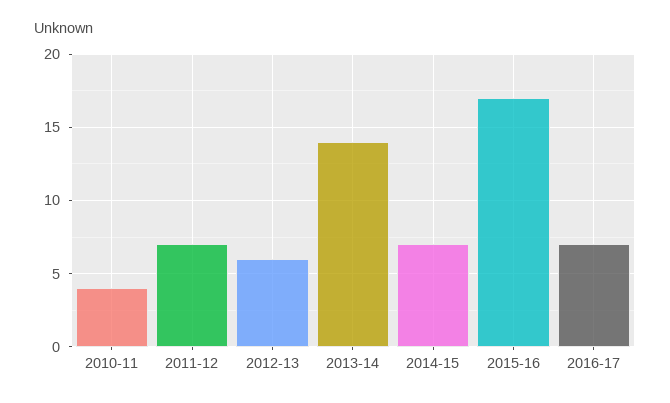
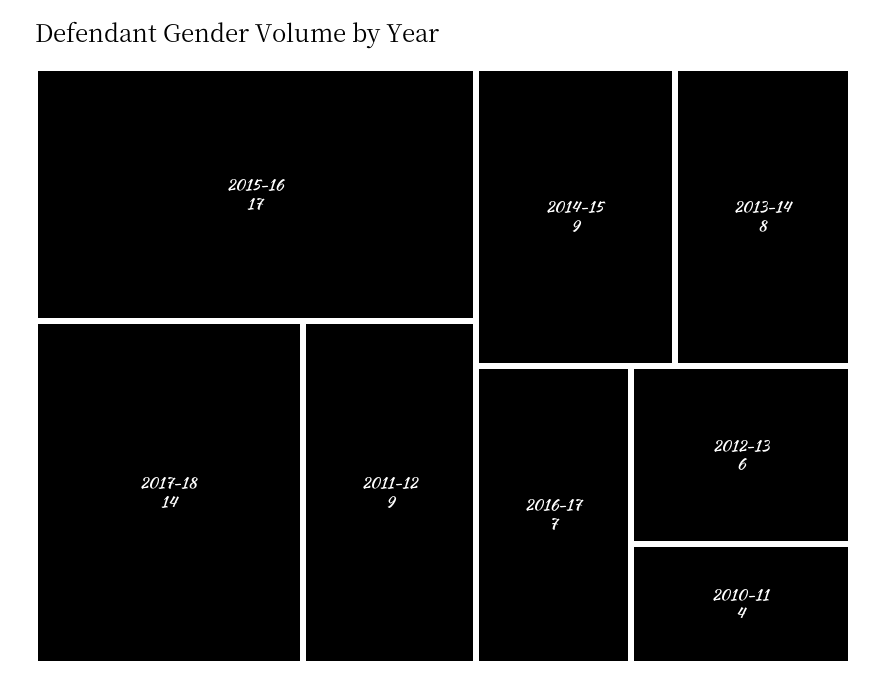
2011-12: 7 -> 9
2013-14: 14 -> 8
2014-15: 7 -> 9
2017-18: none -> 14

